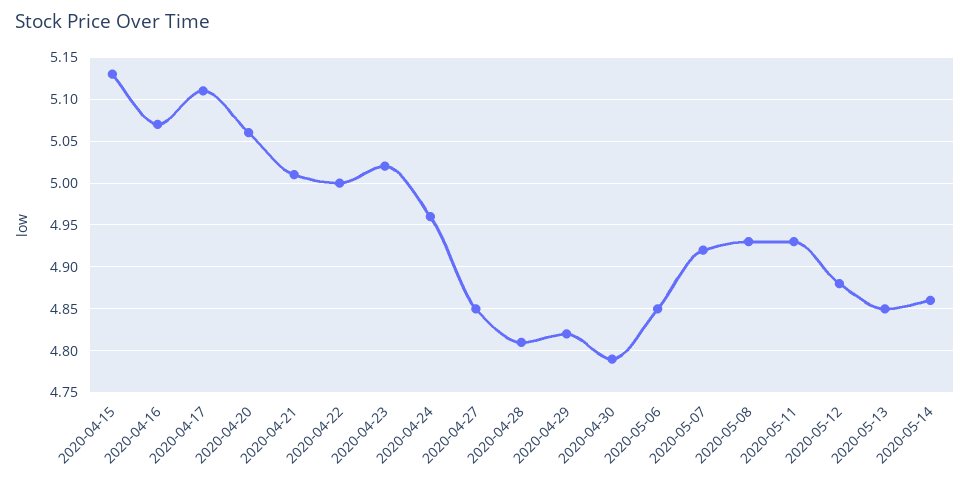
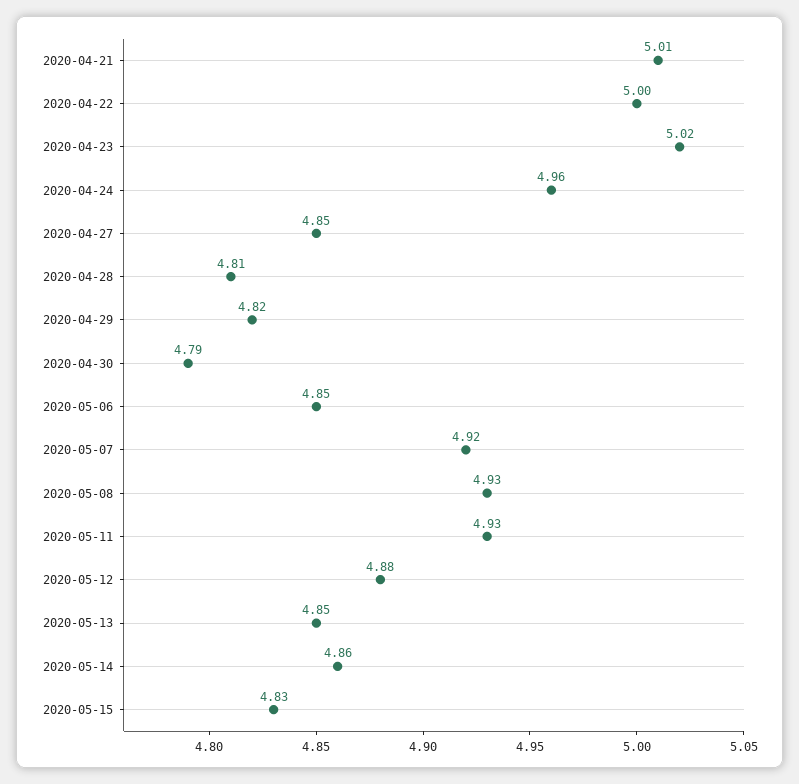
2020-04-15: 5.13 -> none
2020-04-16: 5.07 -> none
2020-04-17: 5.11 -> none
2020-04-20: 5.06 -> none
2020-05-15: none -> 4.83

